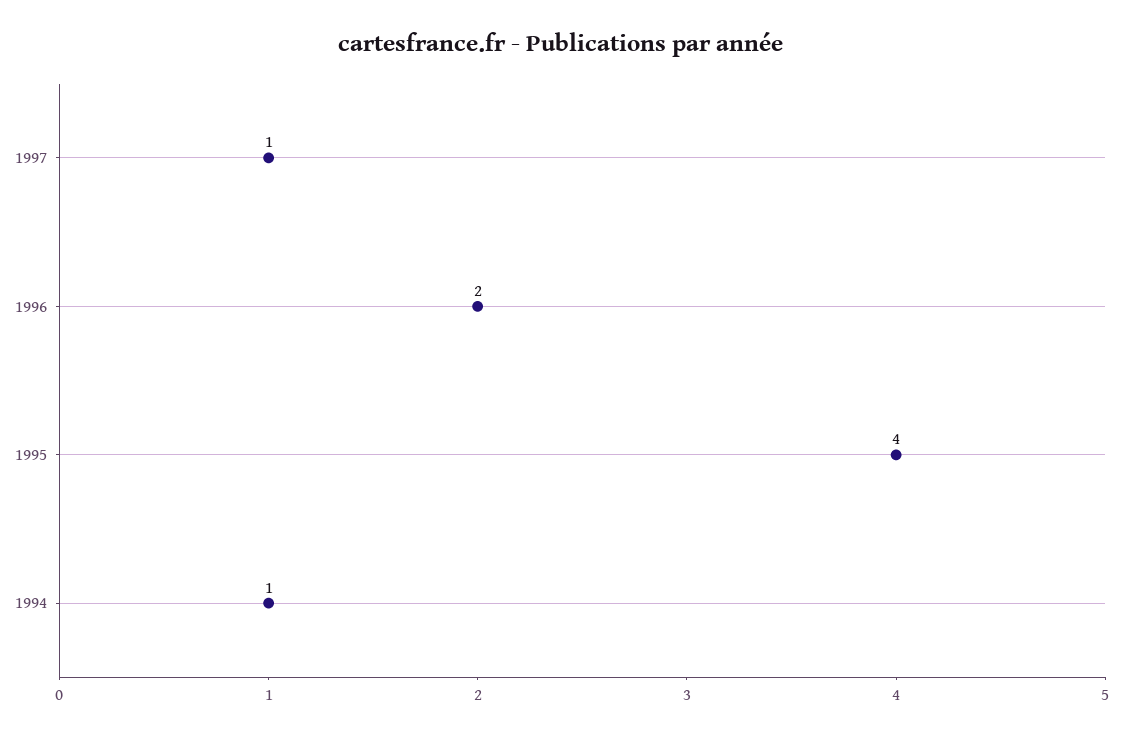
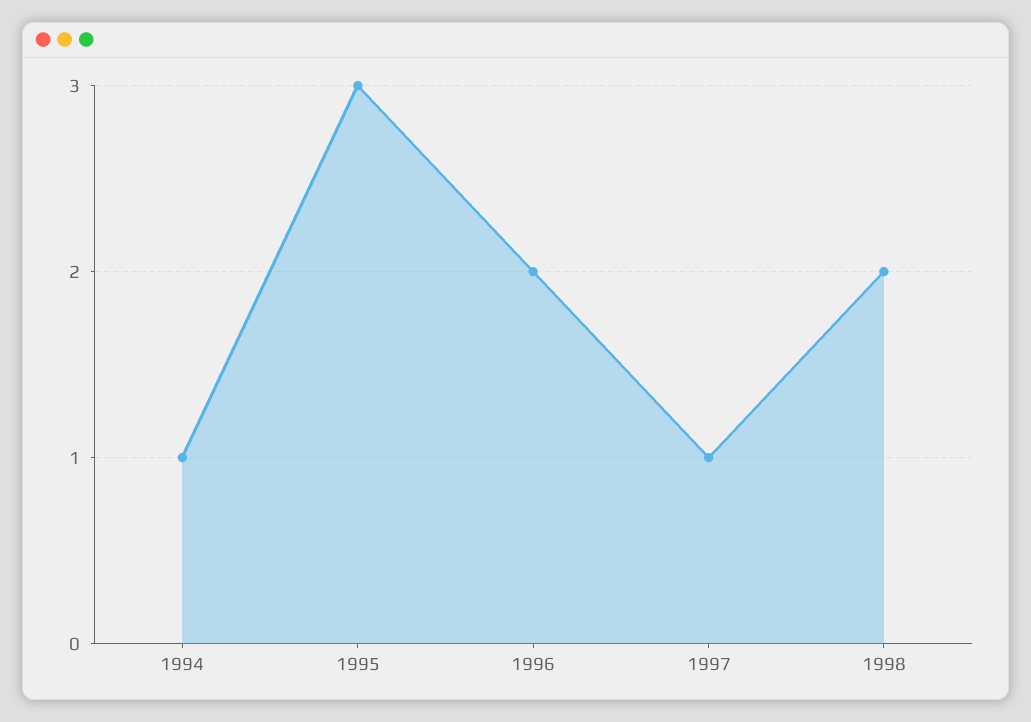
1995: 4 -> 3
1998: none -> 2

